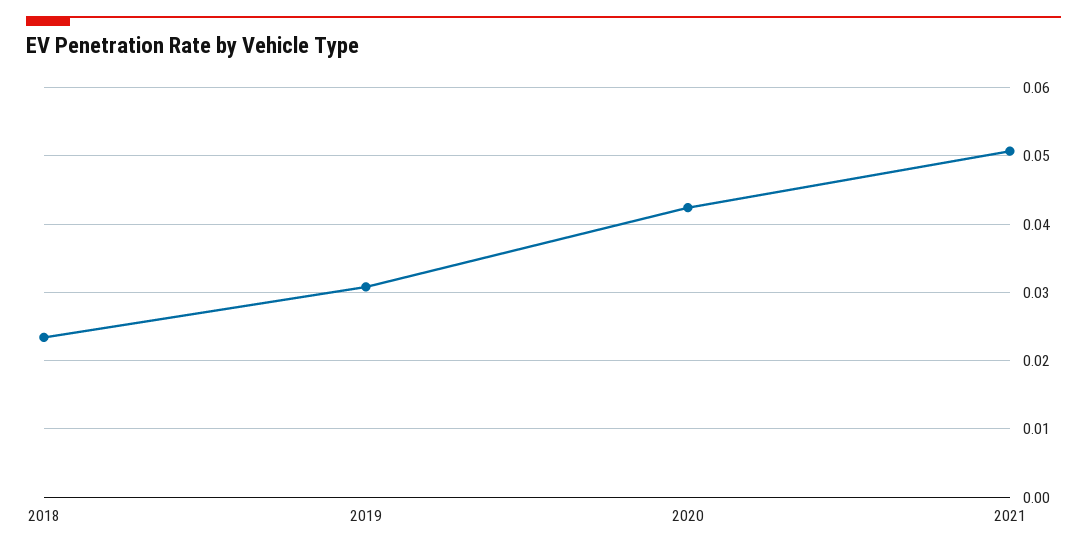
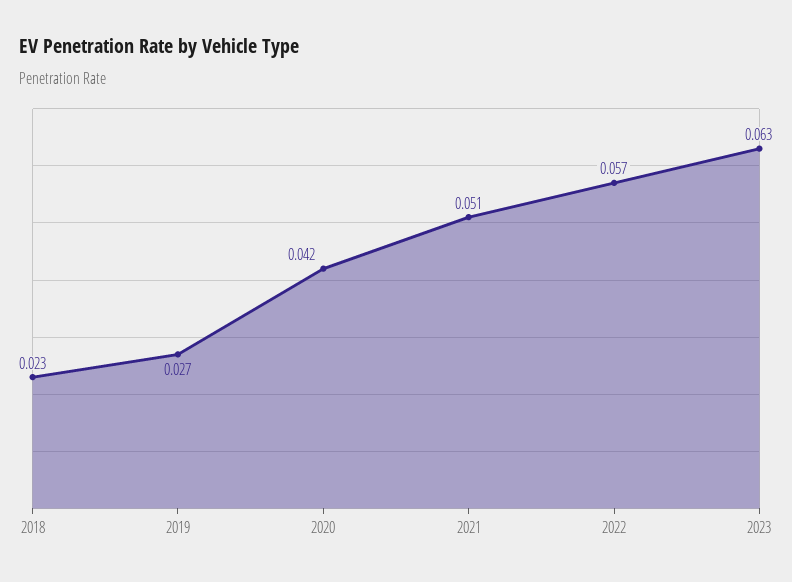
2019: 0.031 -> 0.027
2022: none -> 0.057
2023: none -> 0.063

